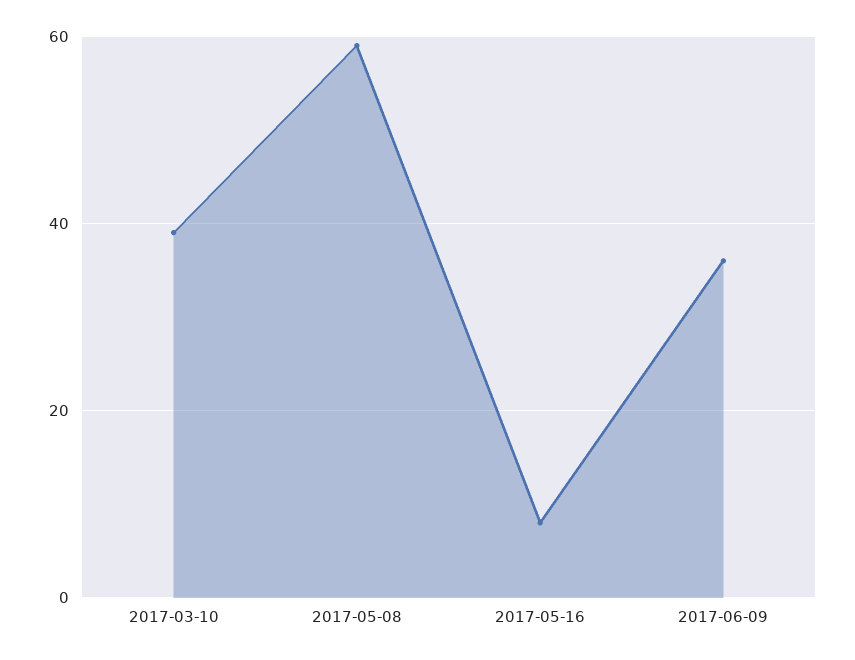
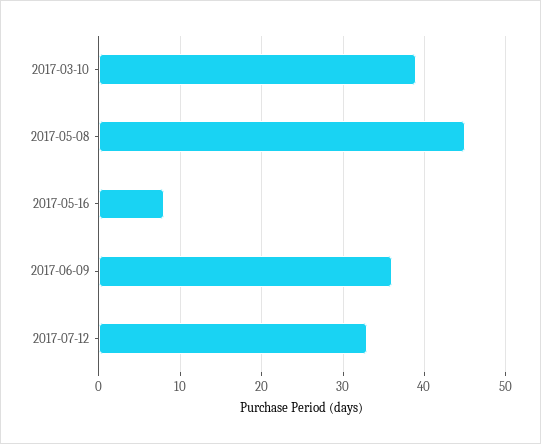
2017-05-08: 60 -> 45
2017-07-12: none -> 33

